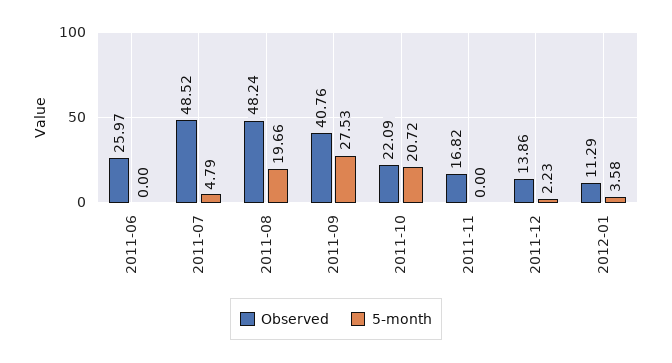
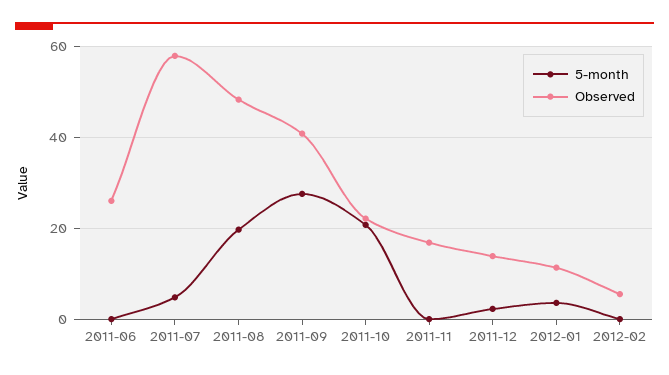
Observed, 2011-07: 48.52 -> 58
5-month, 2012-02: none -> 0
Observed, 2012-02: none -> 6

